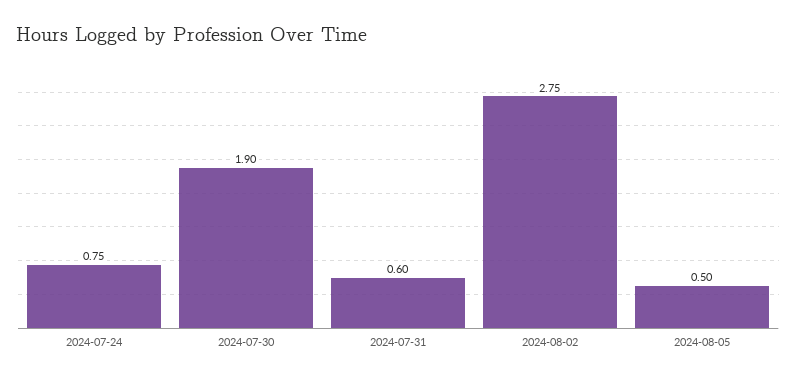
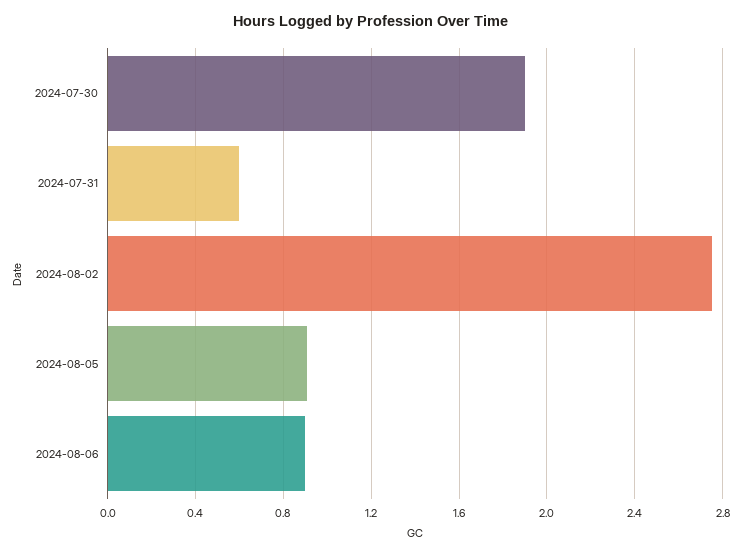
2024-07-24: 0.75 -> none
2024-08-05: 0.5 -> 0.9
2024-08-06: none -> 0.9

